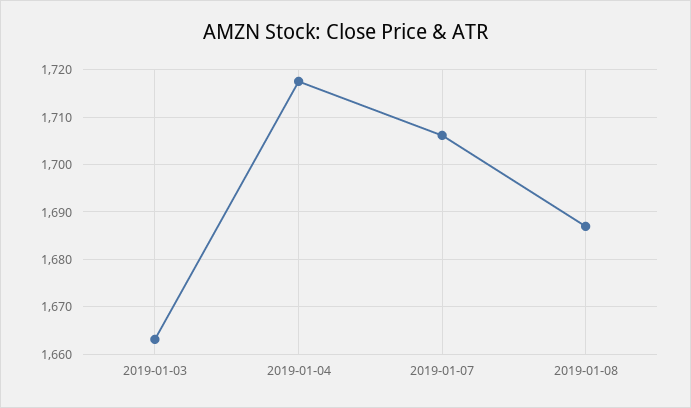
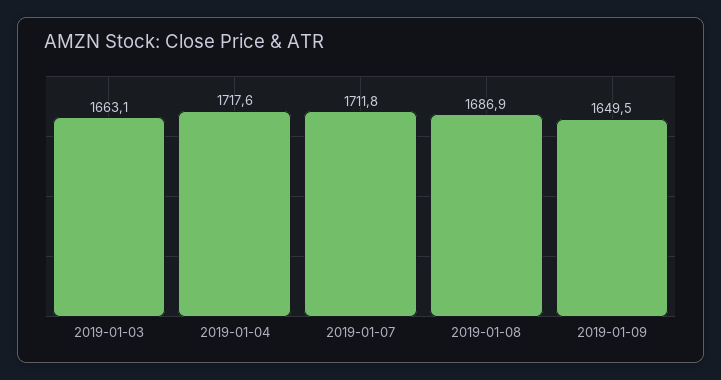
2019-01-07: 1706 -> 1711.8
2019-01-09: none -> 1649.5

